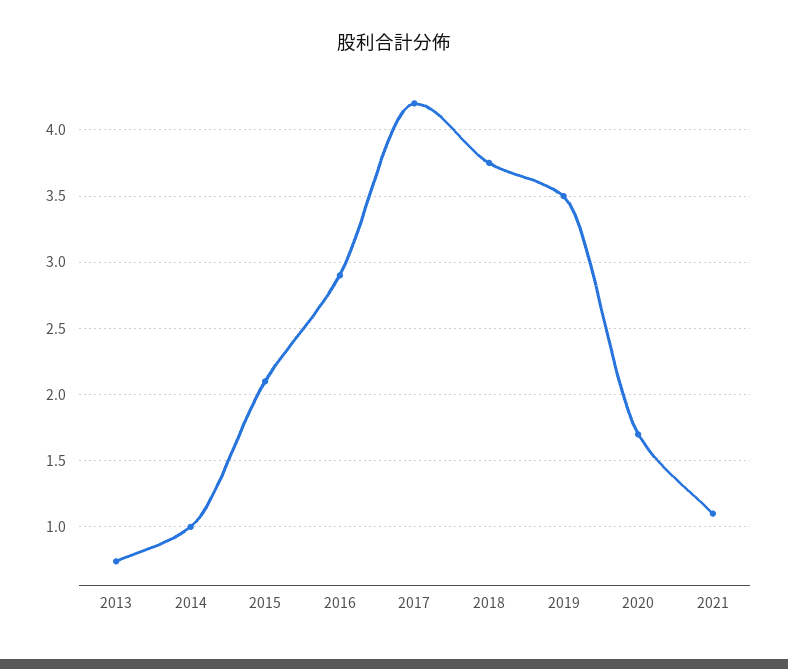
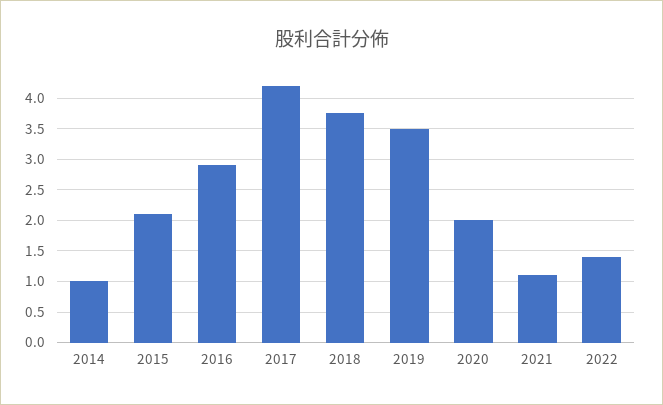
2013: 0.75 -> none
2020: 1.7 -> 2
2022: none -> 1.4

